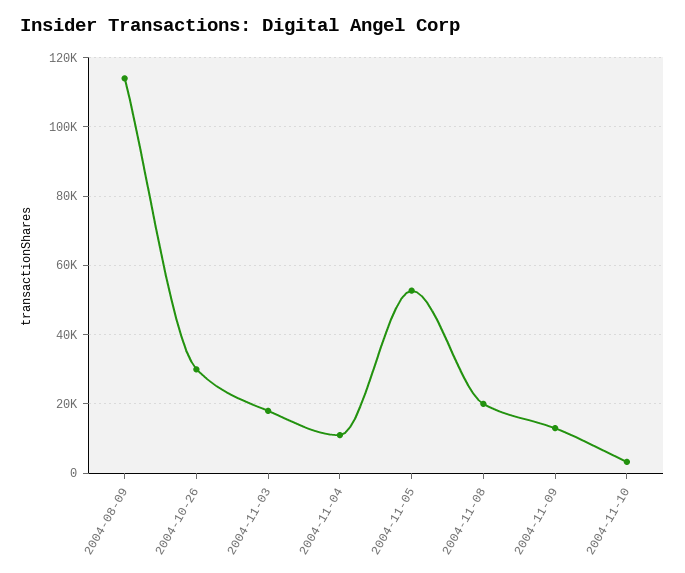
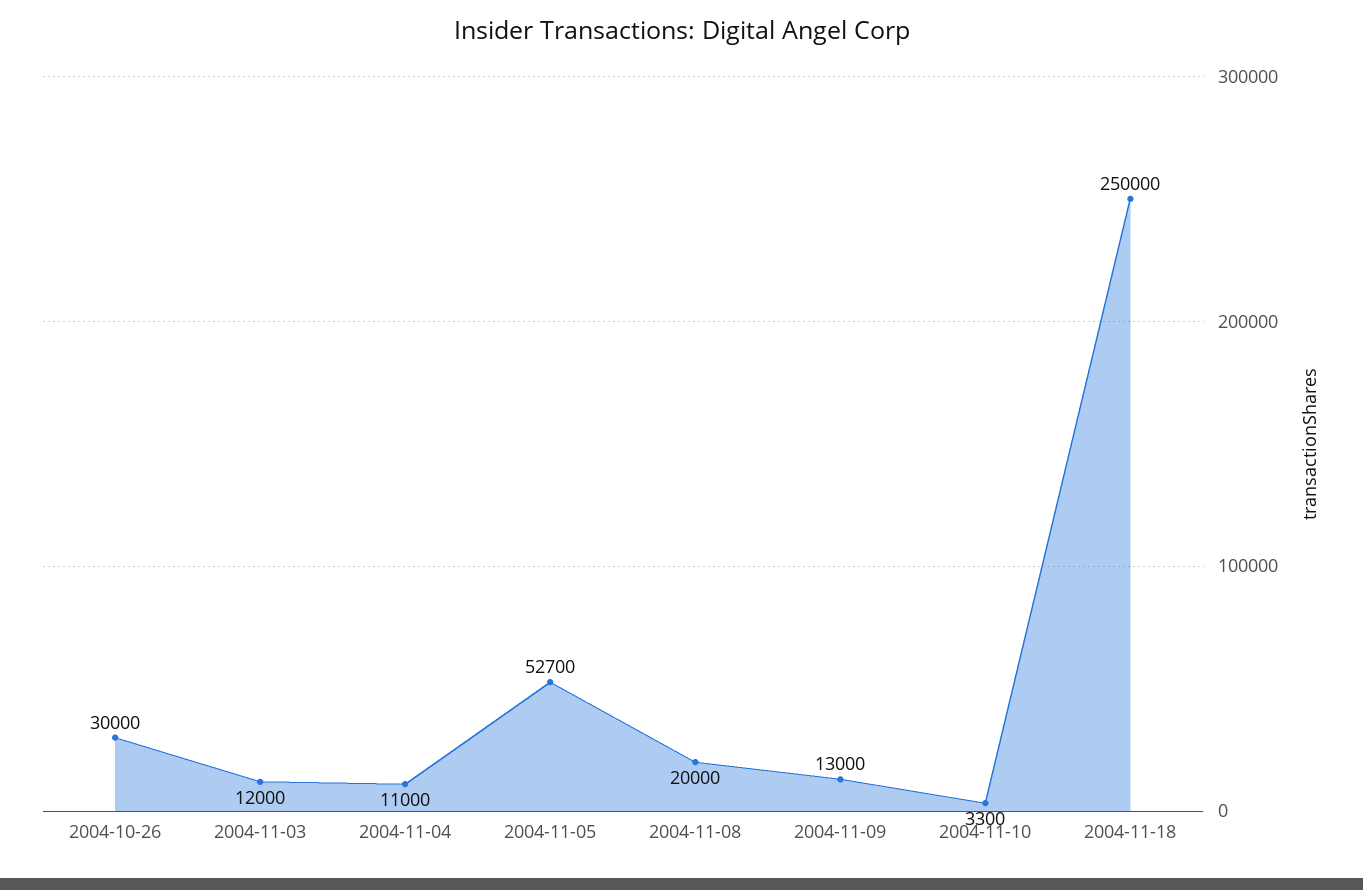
2004-08-09: 114000 -> none
2004-11-03: 18000 -> 12000
2004-11-18: none -> 250000

